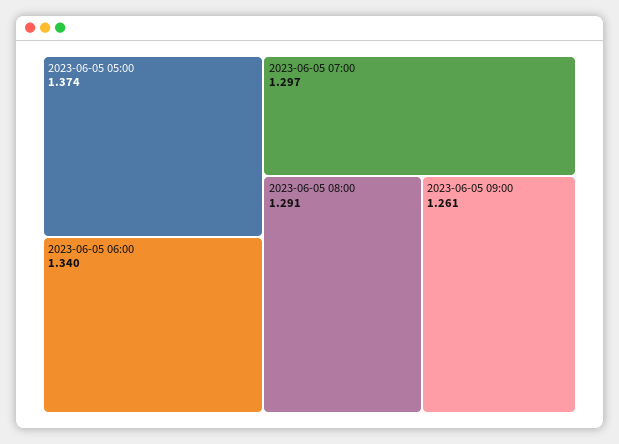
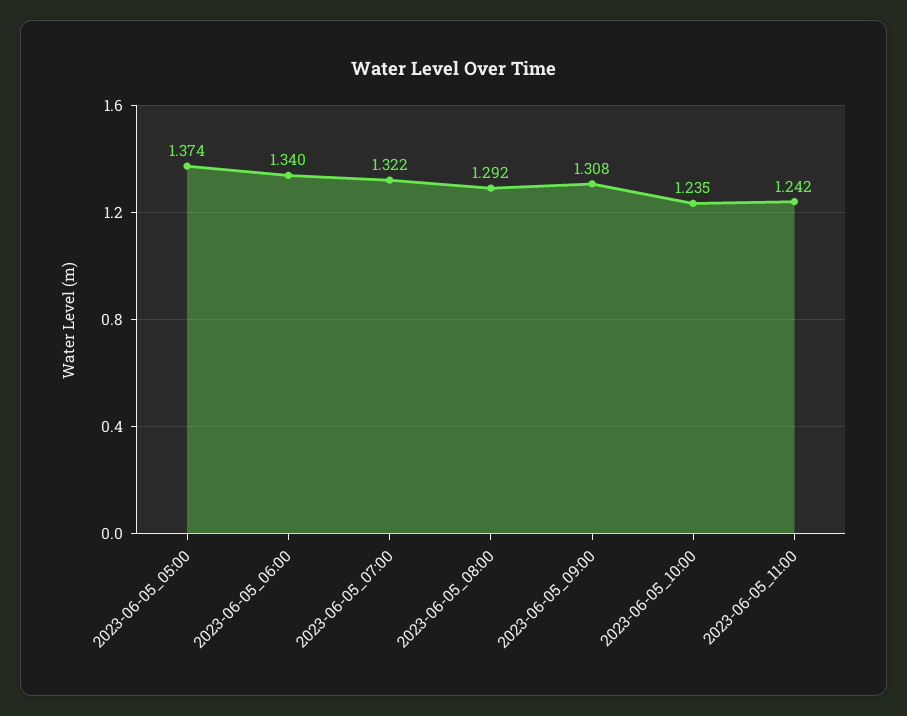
2023-06-05 07:00: 1.297 -> 1.322
2023-06-05 08:00: 1.291 -> 1.292
2023-06-05 09:00: 1.261 -> 1.308
2023-06-05_10:00: none -> 1.235
2023-06-05_11:00: none -> 1.242

